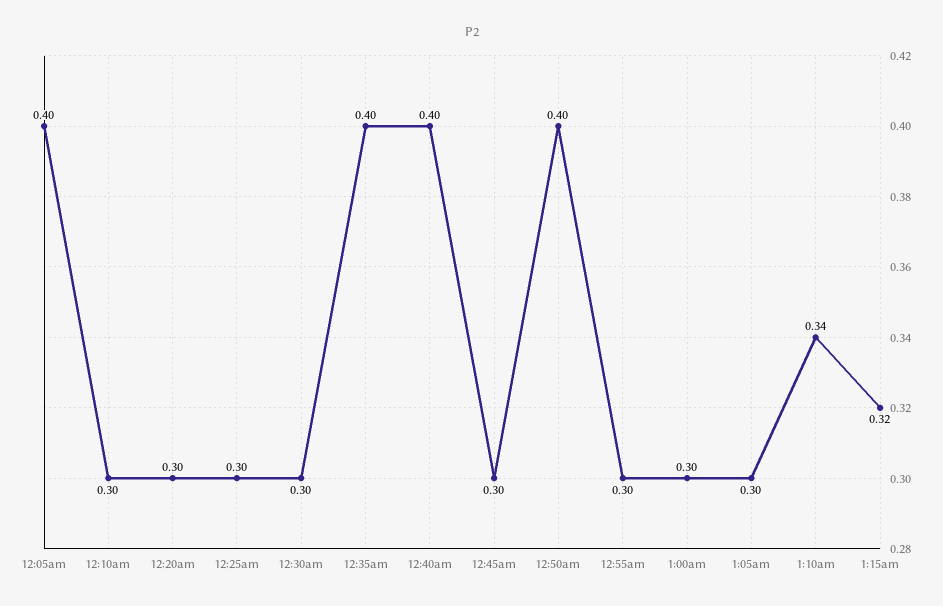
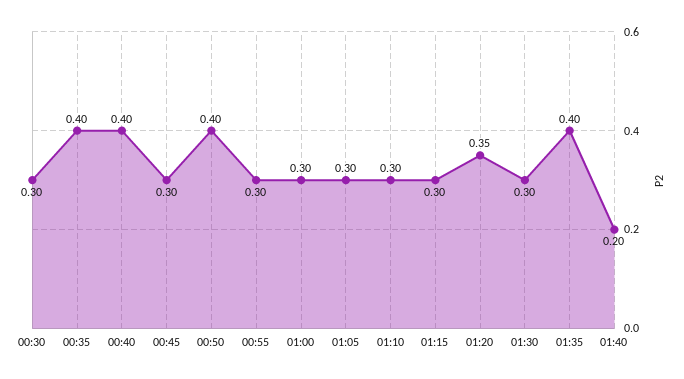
12:05am: 0.4 -> none
12:10am: 0.3 -> none
12:20am: 0.3 -> none
12:25am: 0.3 -> none
1:10am: 0.34 -> 0.3
1:15am: 0.32 -> 0.3
01:20: none -> 0.35
01:30: none -> 0.3
01:35: none -> 0.4
01:40: none -> 0.2

